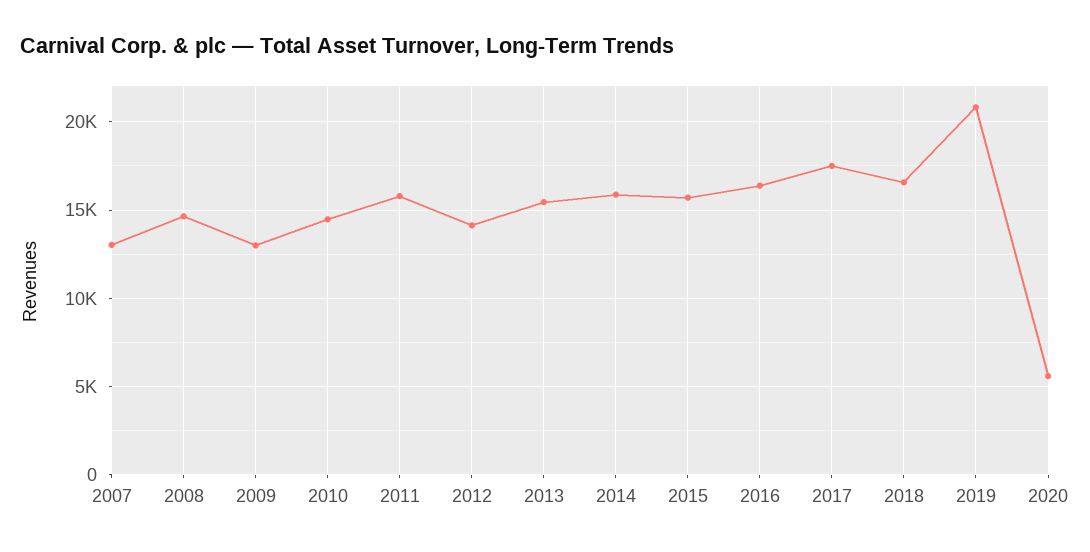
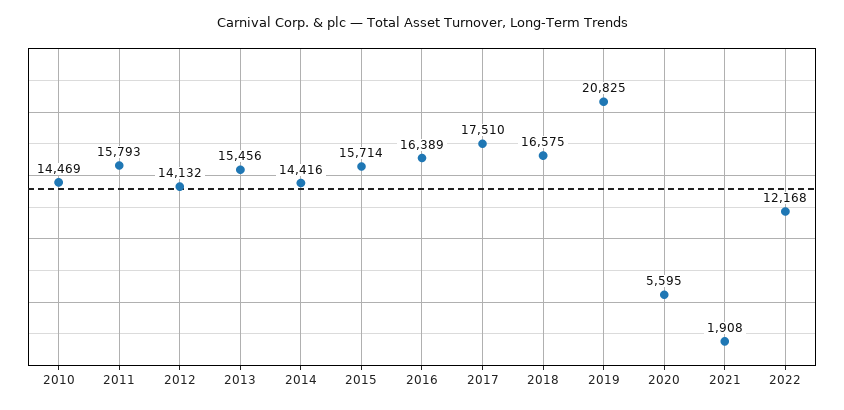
2007: 13000 -> none
2008: 14500 -> none
2009: 13000 -> none
2014: 16000 -> 14416
2021: none -> 1908
2022: none -> 12168

